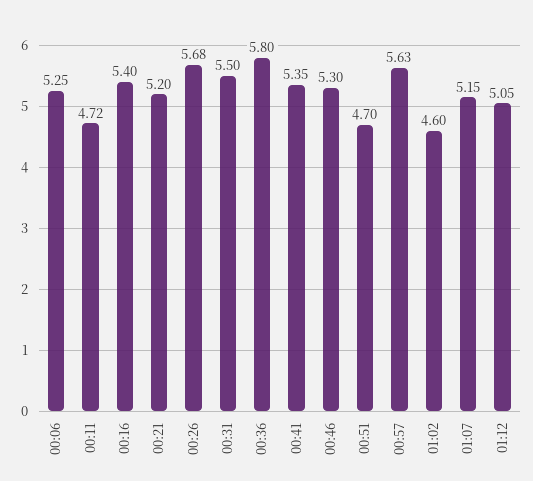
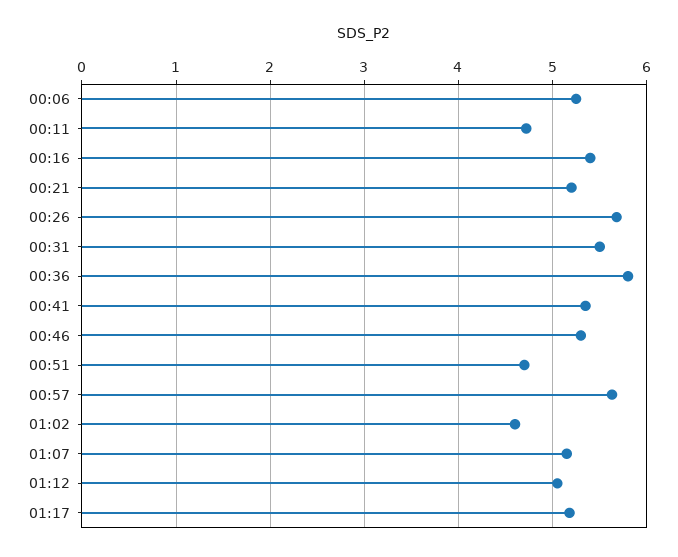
01:17: none -> 5.2

